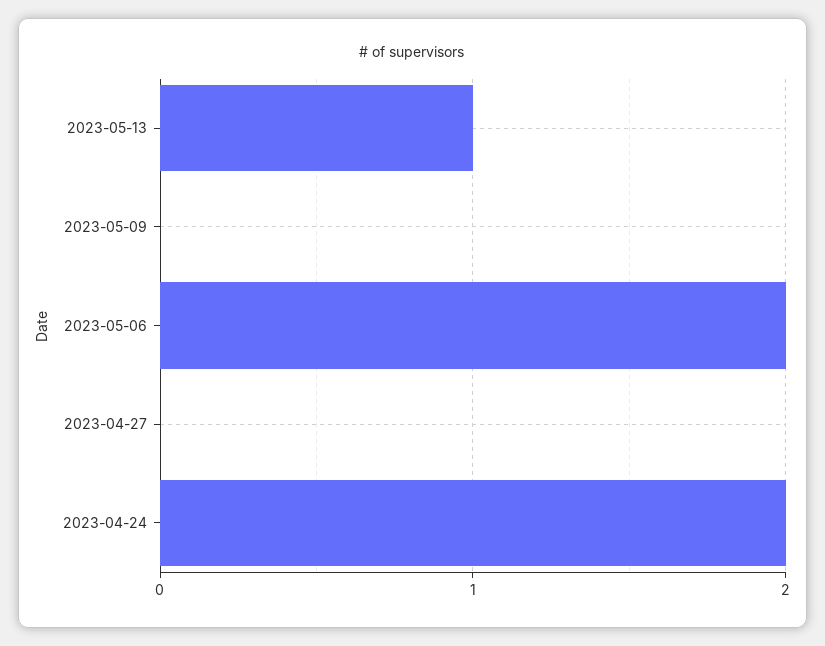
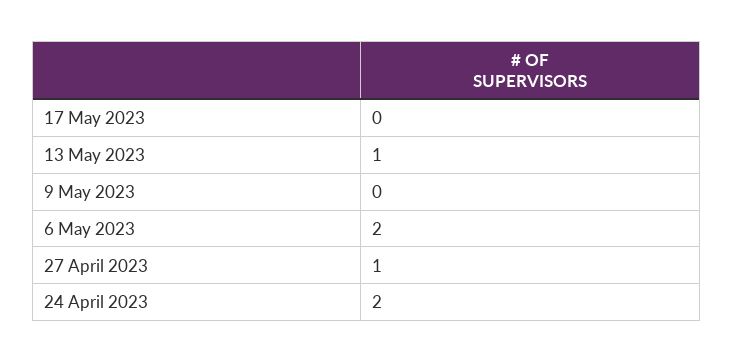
2023-04-27: 0 -> 1
17 May 2023: none -> 0

